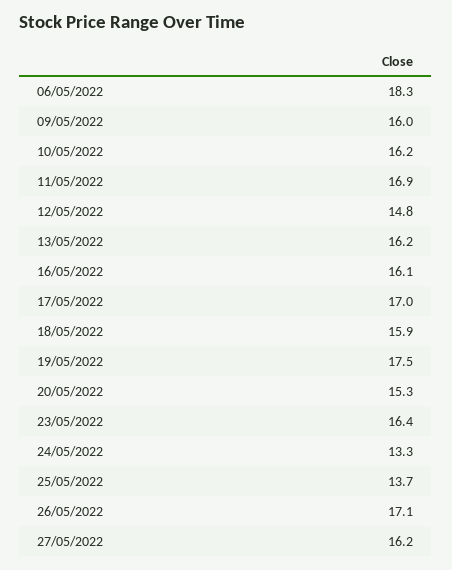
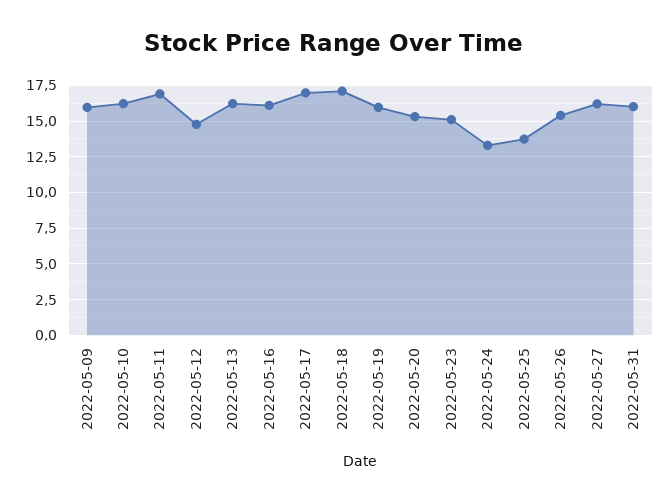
06/05/2022: 18.3 -> none
18/05/2022: 15.9 -> 17
19/05/2022: 17.5 -> 16
23/05/2022: 16.4 -> 15
26/05/2022: 17.1 -> 15.5
2022-05-31: none -> 16

